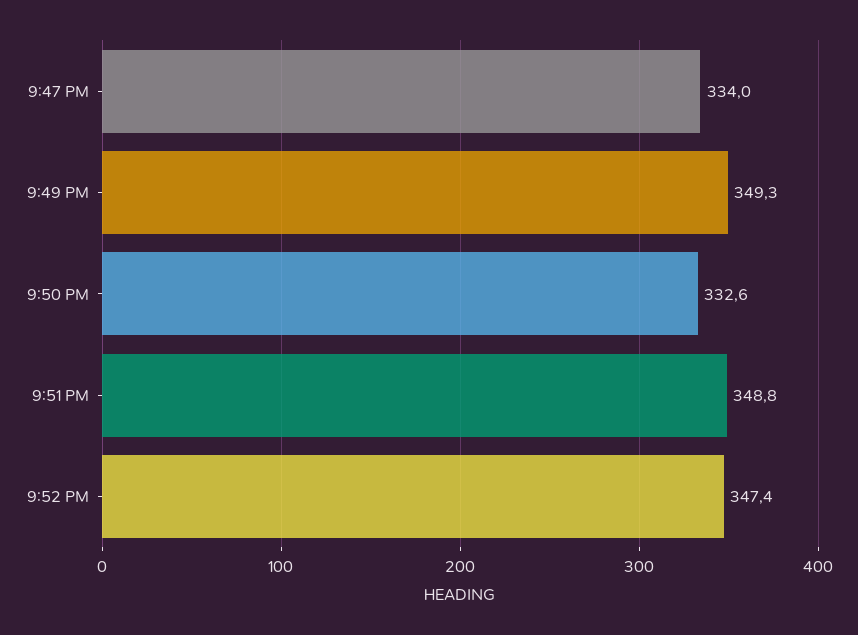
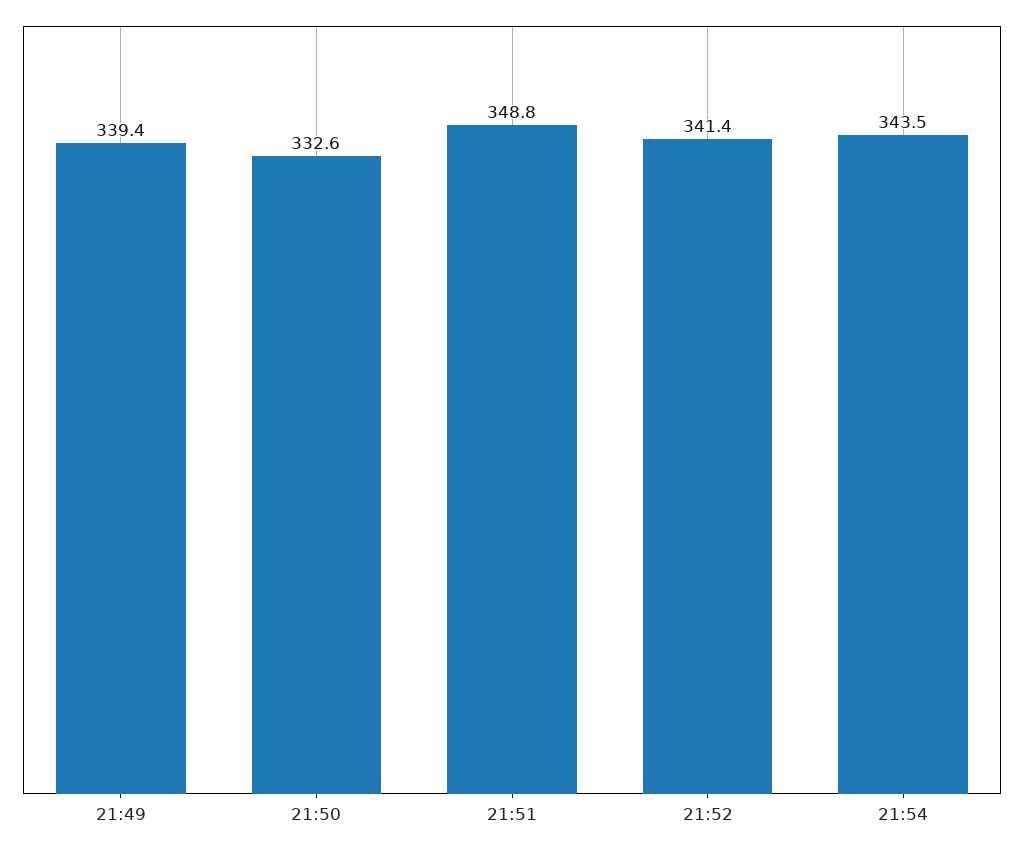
9:47 PM: 334 -> none
9:49 PM: 349.3 -> 339.4
9:52 PM: 347.4 -> 341.4
21:54: none -> 343.5

